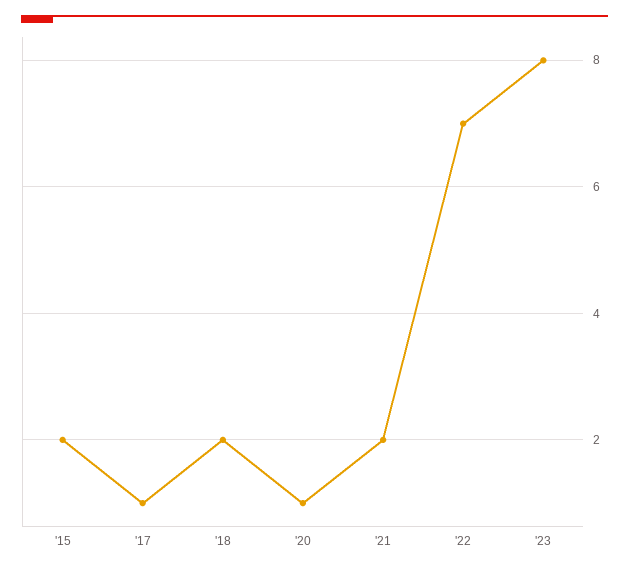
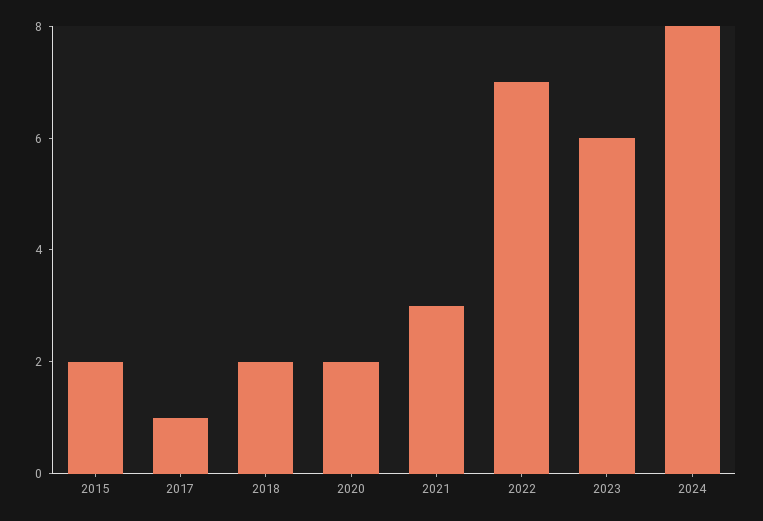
'20: 1 -> 2
'21: 2 -> 3
'23: 8 -> 6
2024: none -> 8

